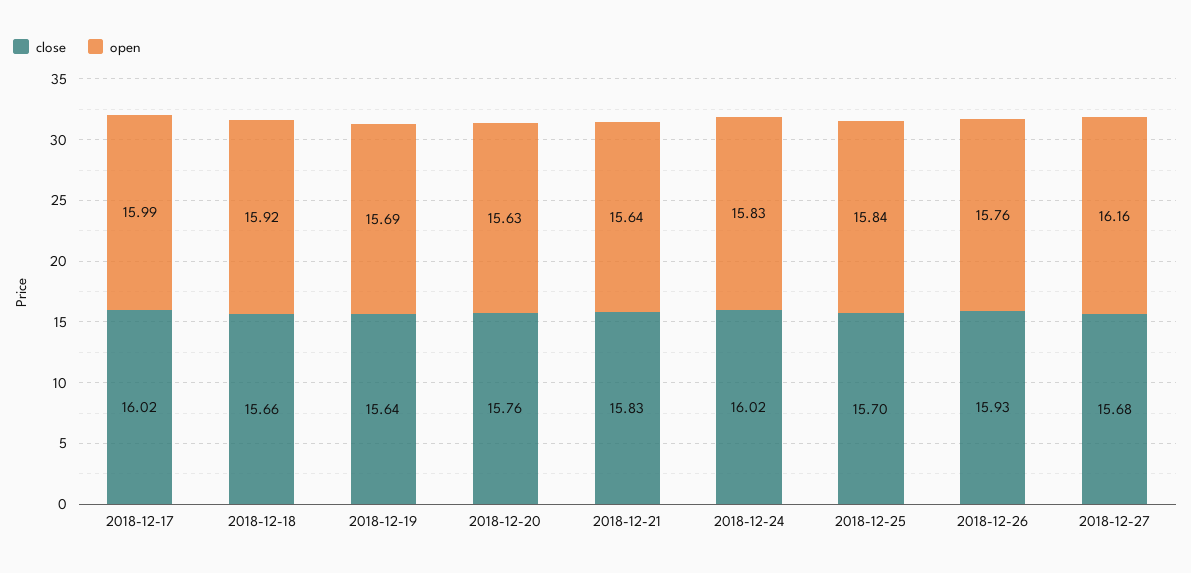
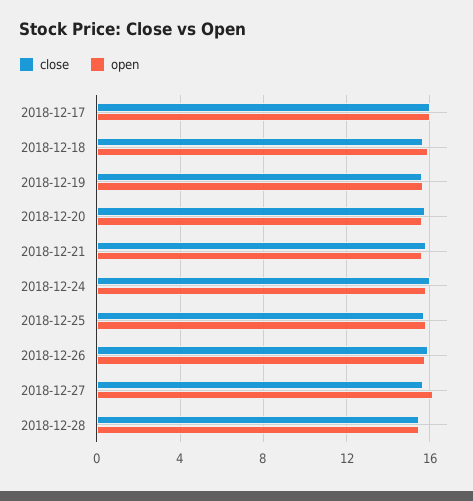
close, 2018-12-28: none -> 15.5
open, 2018-12-28: none -> 15.5

